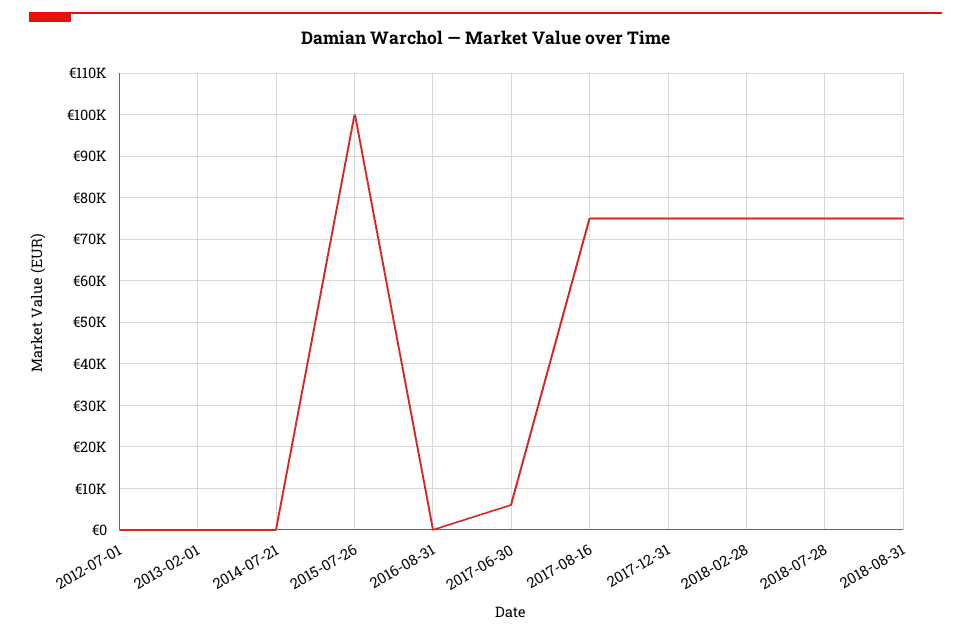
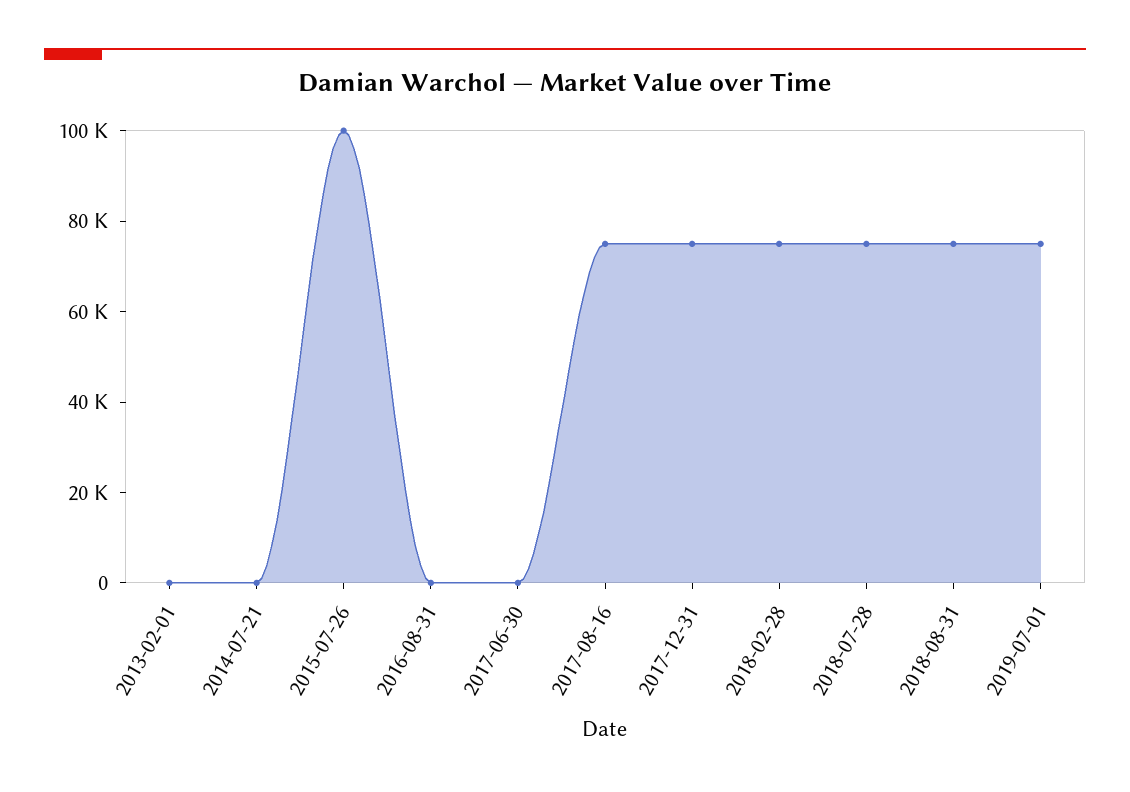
2012-07-01: 0 -> none
2017-06-30: 6000 -> 0
2019-07-01: none -> 75000

